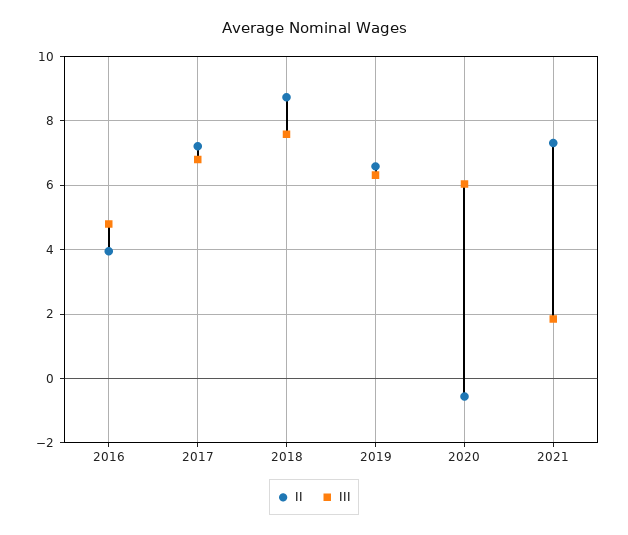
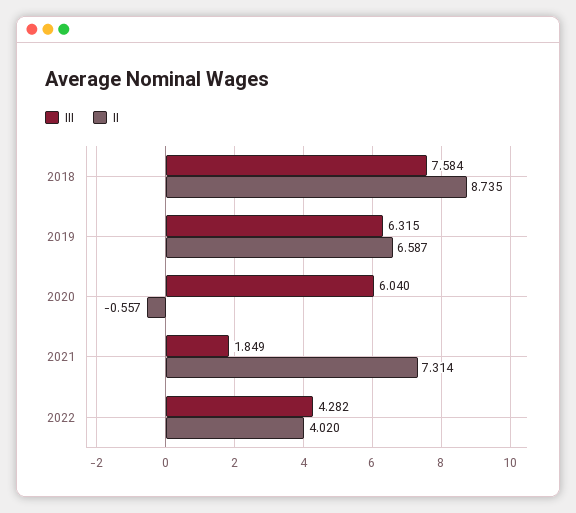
II, 2016: 4 -> none
III, 2016: 4.8 -> none
II, 2017: 7.2 -> none
III, 2017: 6.8 -> none
III, 2022: none -> 4.282
II, 2022: none -> 4.02

